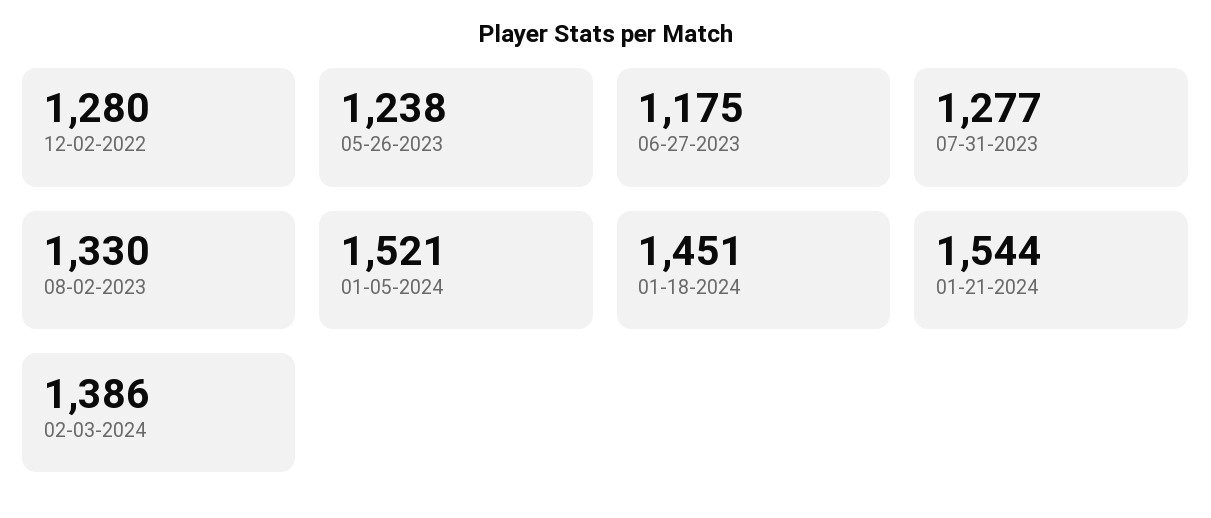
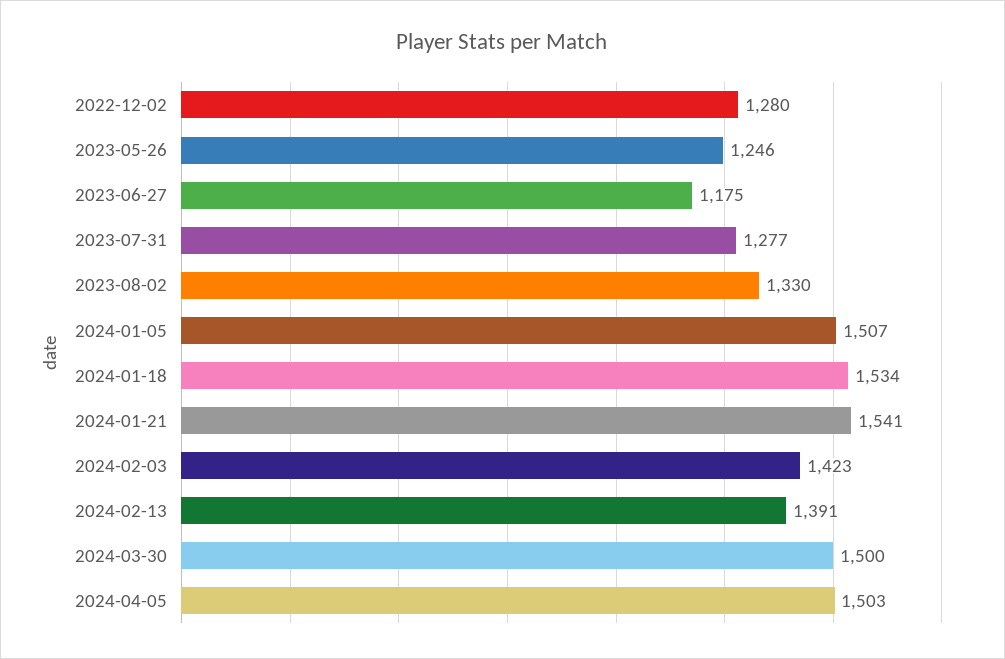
05-26-2023: 1238 -> 1246
01-05-2024: 1521 -> 1507
01-18-2024: 1451 -> 1534
01-21-2024: 1544 -> 1541
02-03-2024: 1386 -> 1423
2024-02-13: none -> 1391
2024-03-30: none -> 1500
2024-04-05: none -> 1503

